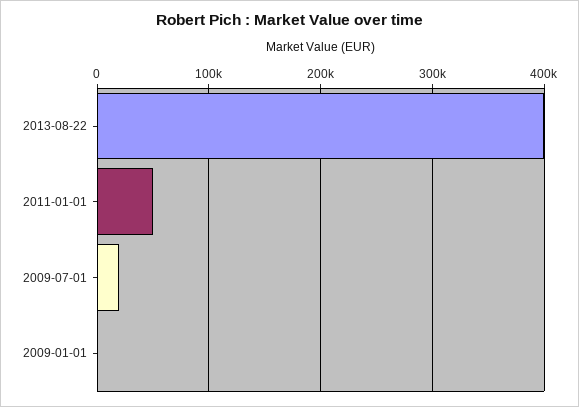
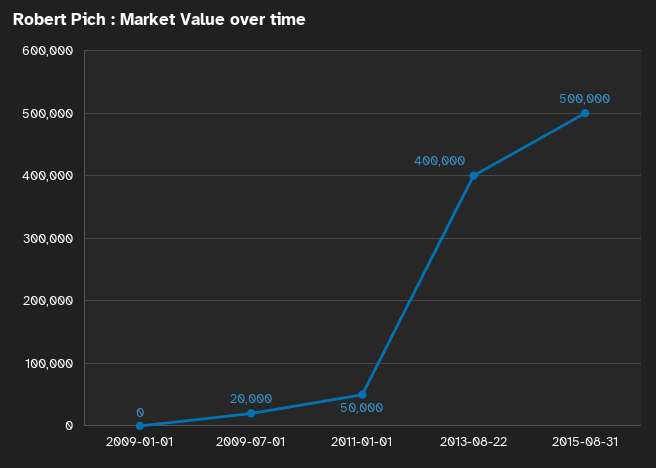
2015-08-31: none -> 500000

